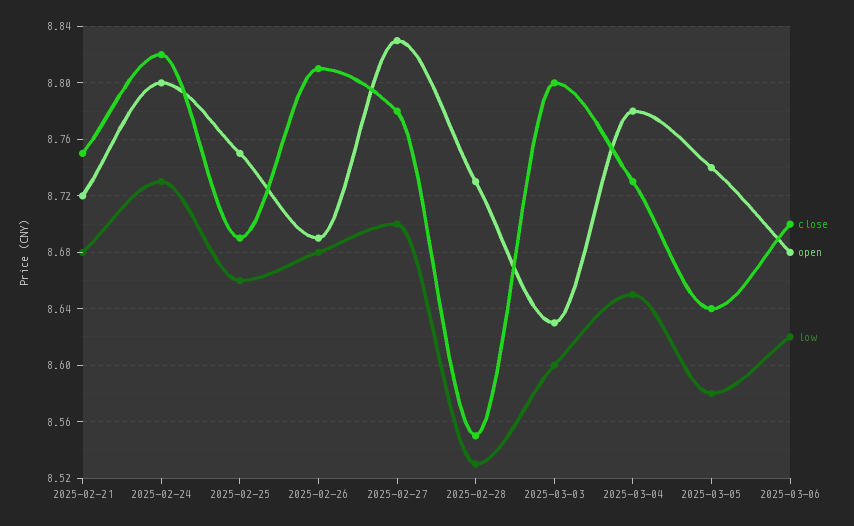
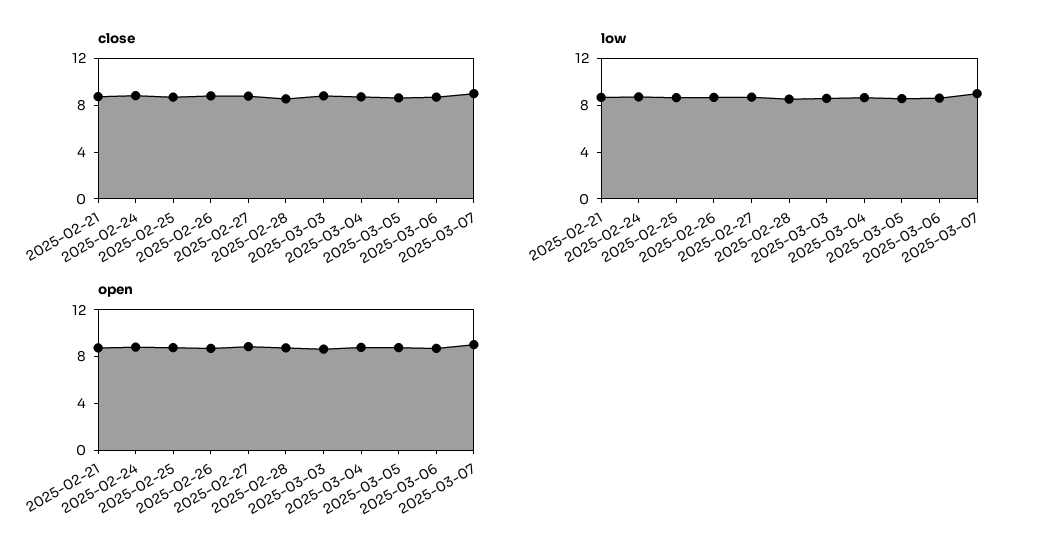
close, 2025-03-07: none -> 9
low, 2025-03-07: none -> 9
open, 2025-03-07: none -> 9

